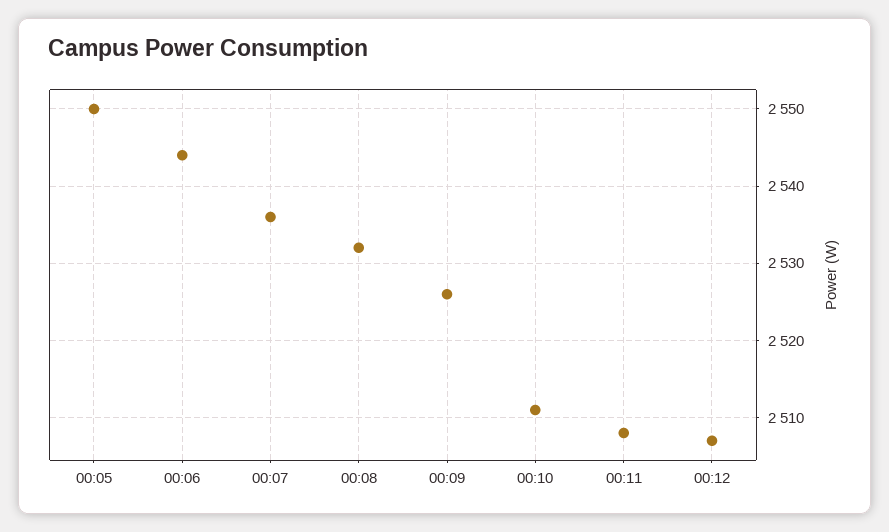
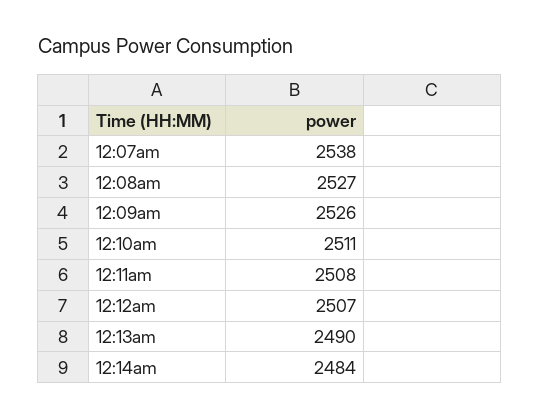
00:05: 2550 -> none
00:06: 2544 -> none
00:07: 2536 -> 2538
00:08: 2532 -> 2527
12:13am: none -> 2490
12:14am: none -> 2484

